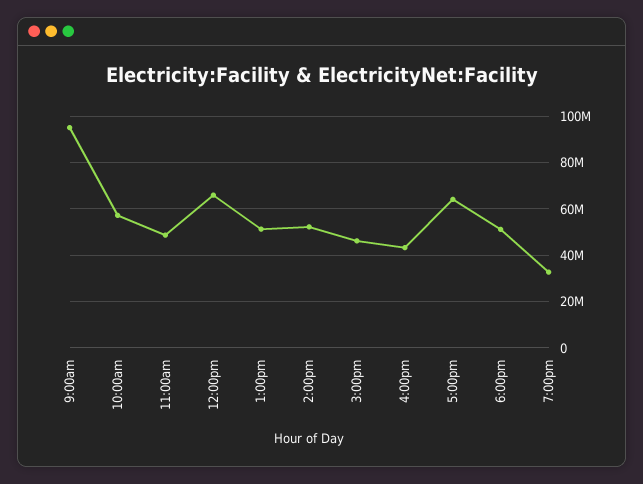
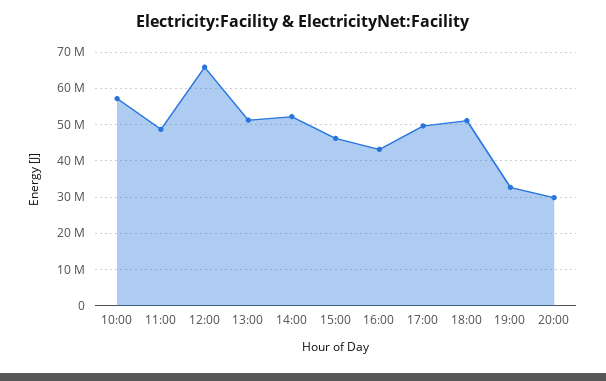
9:00am: 95000000 -> none
5:00pm: 65000000 -> 50000000
20:00: none -> 30000000

